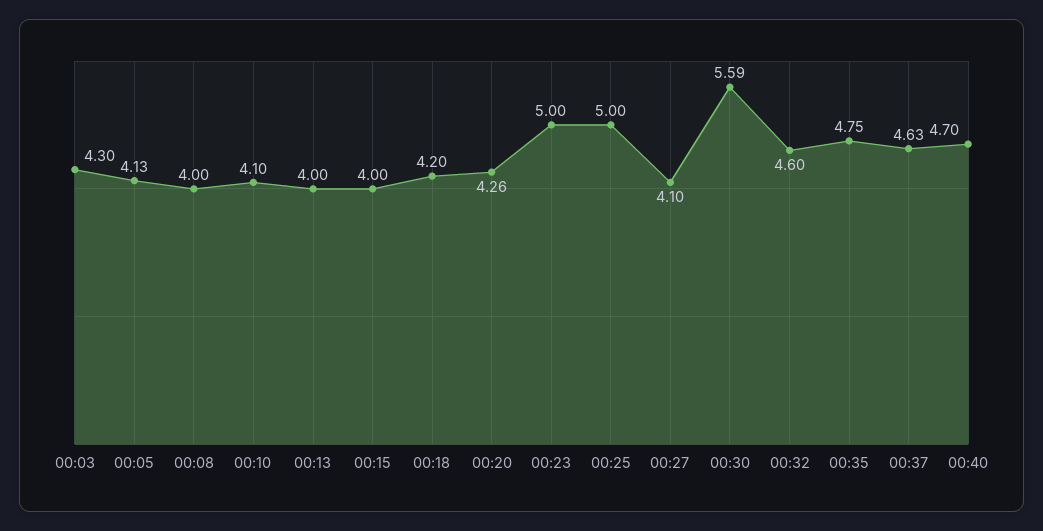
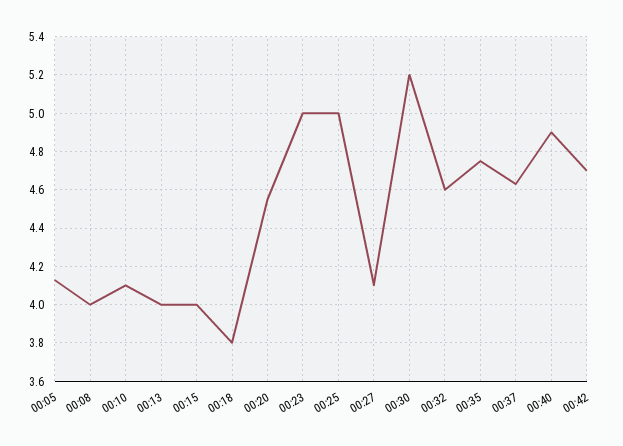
00:03: 4.3 -> none
00:18: 4.2 -> 3.8
00:20: 4.26 -> 4.55
00:30: 5.59 -> 5.2
00:40: 4.7 -> 4.9
00:42: none -> 4.7

